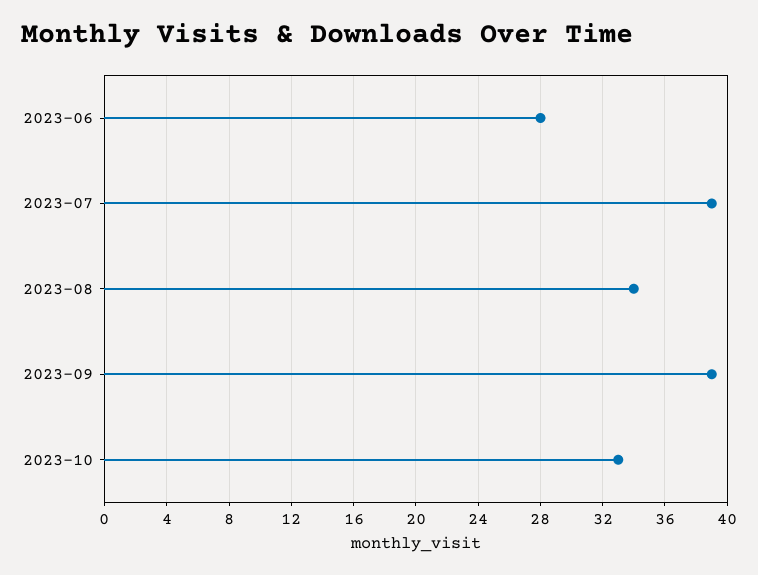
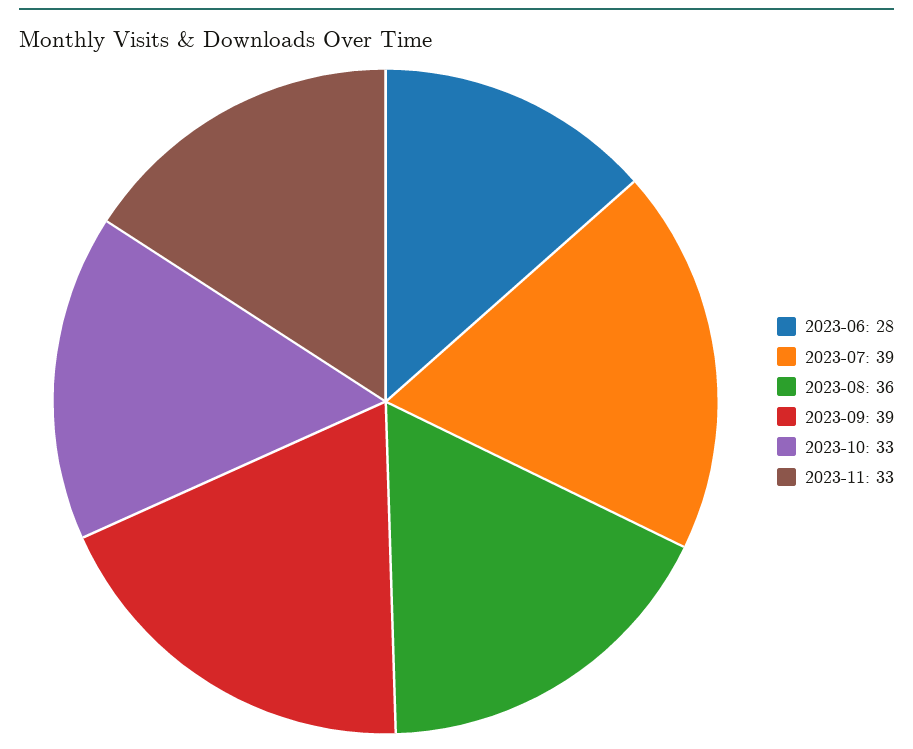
2023-08: 34 -> 36
2023-11: none -> 33

